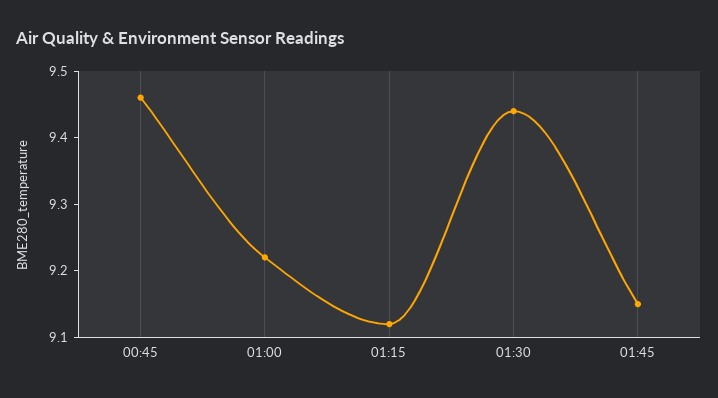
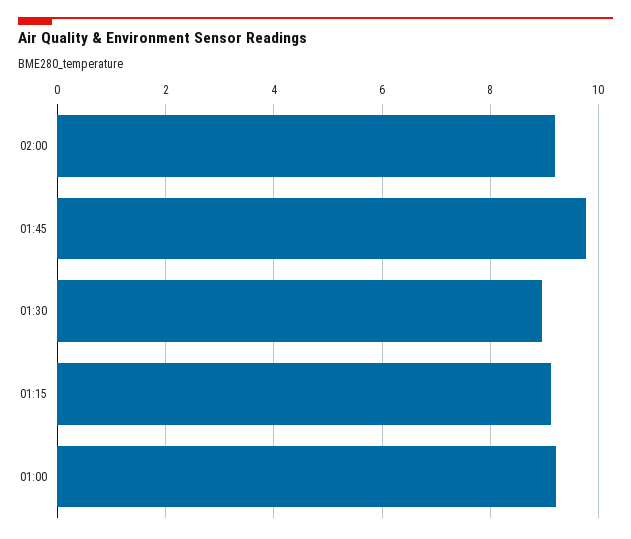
00:45: 9.45 -> none
01:30: 9.45 -> 9
01:45: 9.15 -> 9.8
02:00: none -> 9.2

